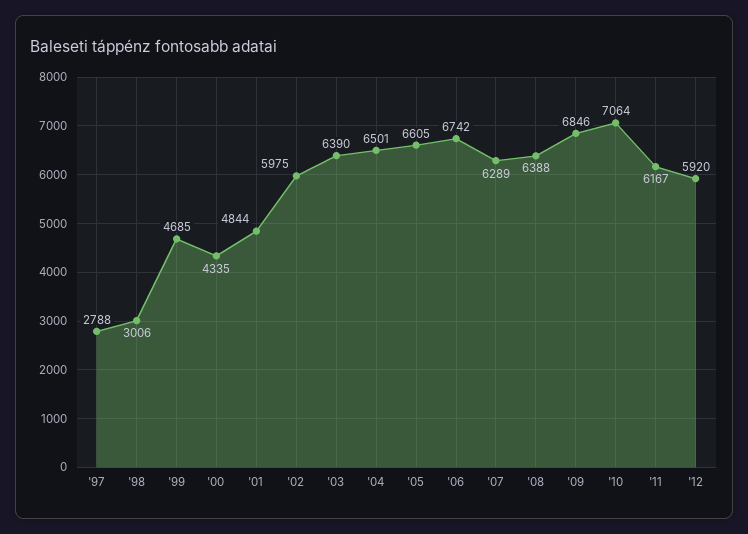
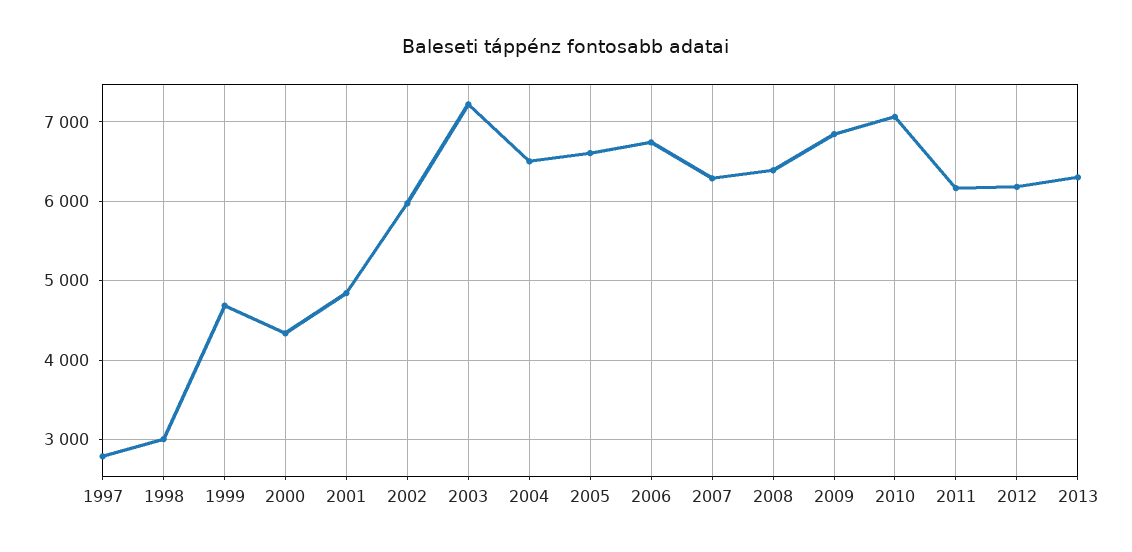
'03: 6390 -> 7200
'12: 5920 -> 6200
2013: none -> 6300

